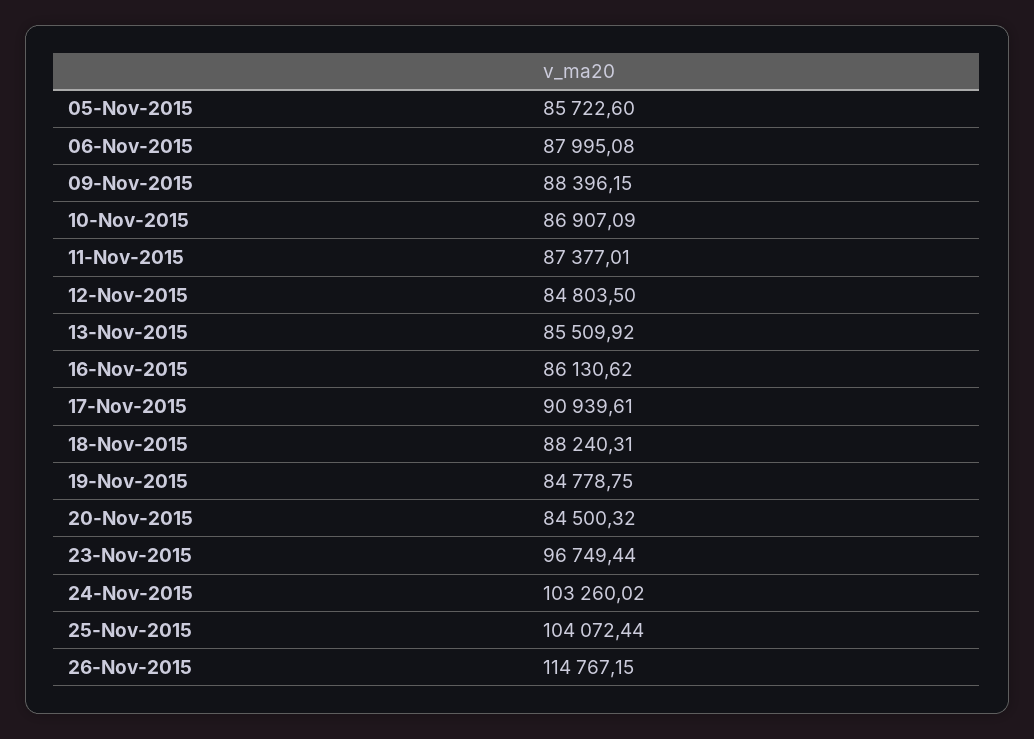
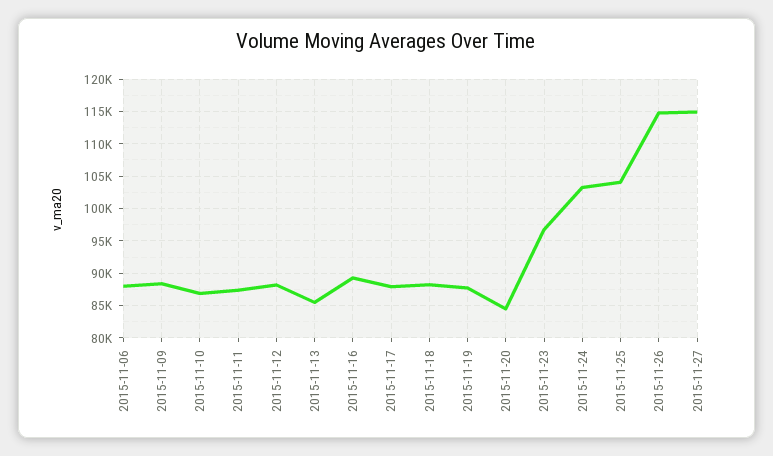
05-Nov-2015: 85722.6 -> none
12-Nov-2015: 84803.5 -> 88000
16-Nov-2015: 86130.62 -> 89000
17-Nov-2015: 90939.61 -> 88000
19-Nov-2015: 84778.75 -> 88000
2015-11-27: none -> 115000

